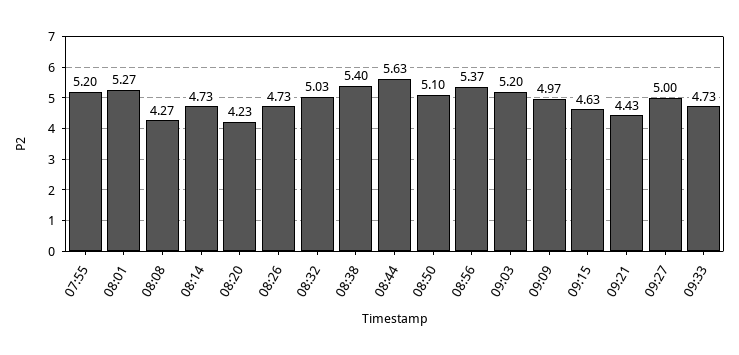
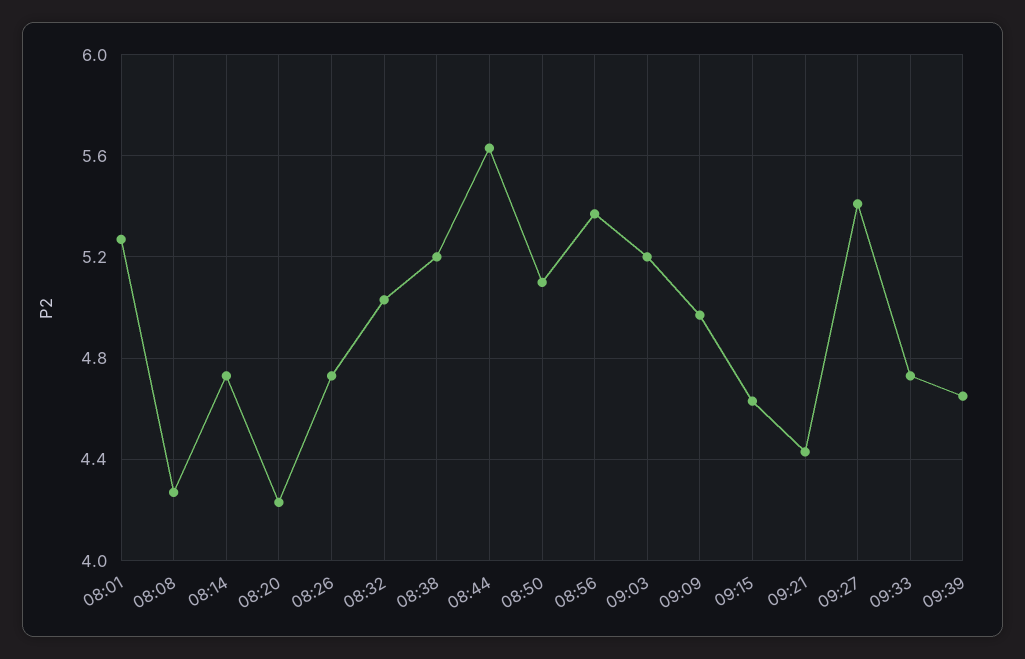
07:55: 5.2 -> none
08:38: 5.4 -> 5.2
09:27: 5 -> 5.4
09:39: none -> 4.65

